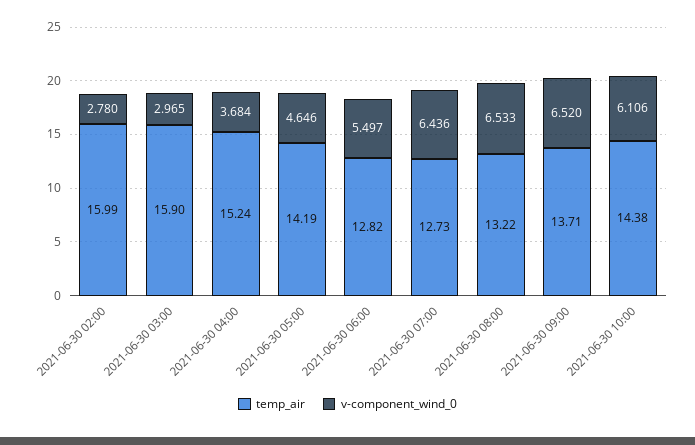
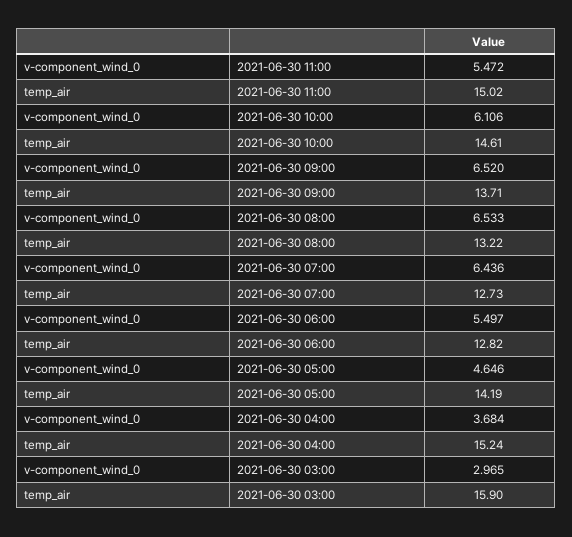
temp_air, 2021-06-30 02:00: 15.99 -> none
v-component_wind_0, 2021-06-30 02:00: 2.78 -> none
temp_air, 2021-06-30 10:00: 14.38 -> 14.61
v-component_wind_0, 2021-06-30 11:00: none -> 5.472
temp_air, 2021-06-30 11:00: none -> 15.02

